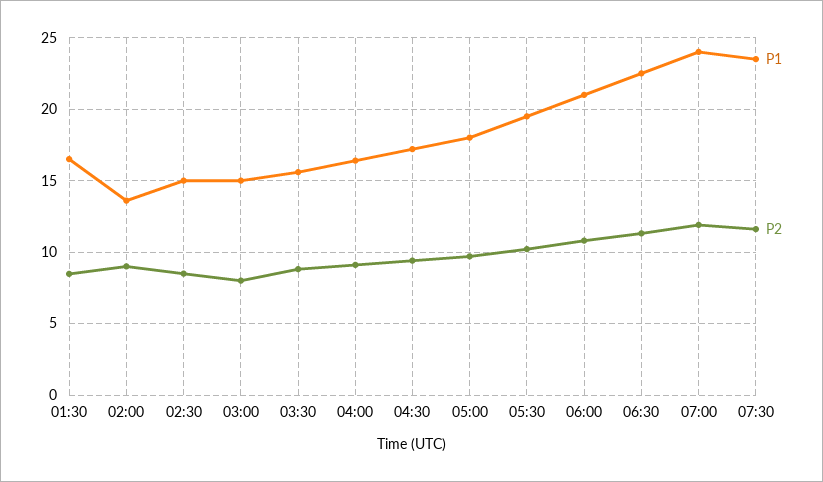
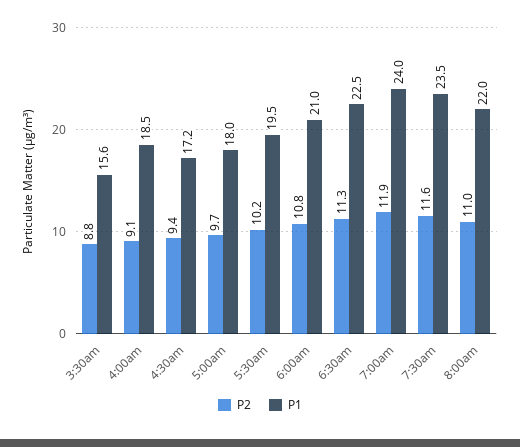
P1, 01:30: 16.5 -> none
P2, 01:30: 8.5 -> none
P1, 02:00: 13.5 -> none
P2, 02:00: 9 -> none
P1, 02:30: 15 -> none
P2, 02:30: 8.5 -> none
P1, 03:00: 15 -> none
P2, 03:00: 8 -> none
P1, 04:00: 16.5 -> 18.5
P2, 8:00am: none -> 11
P1, 8:00am: none -> 22

